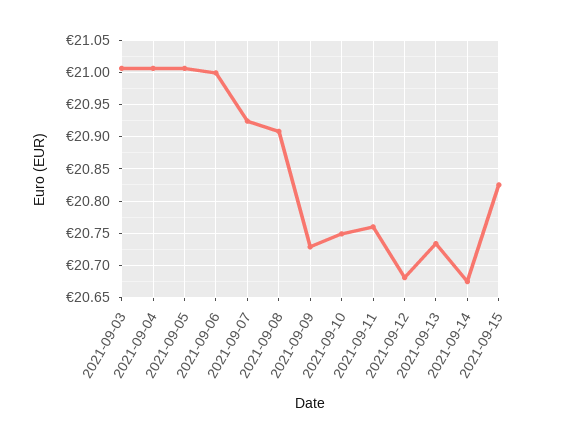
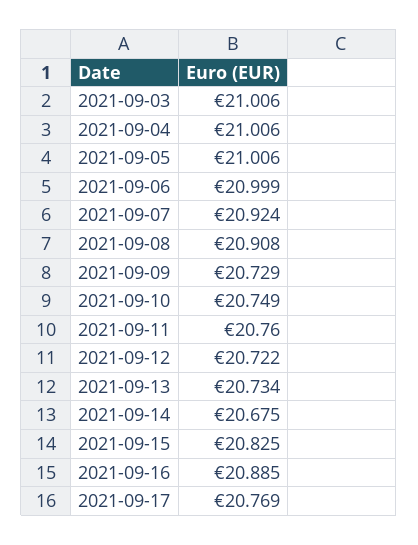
2021-09-12: 20.68 -> 20.722
2021-09-16: none -> 20.885
2021-09-17: none -> 20.769

